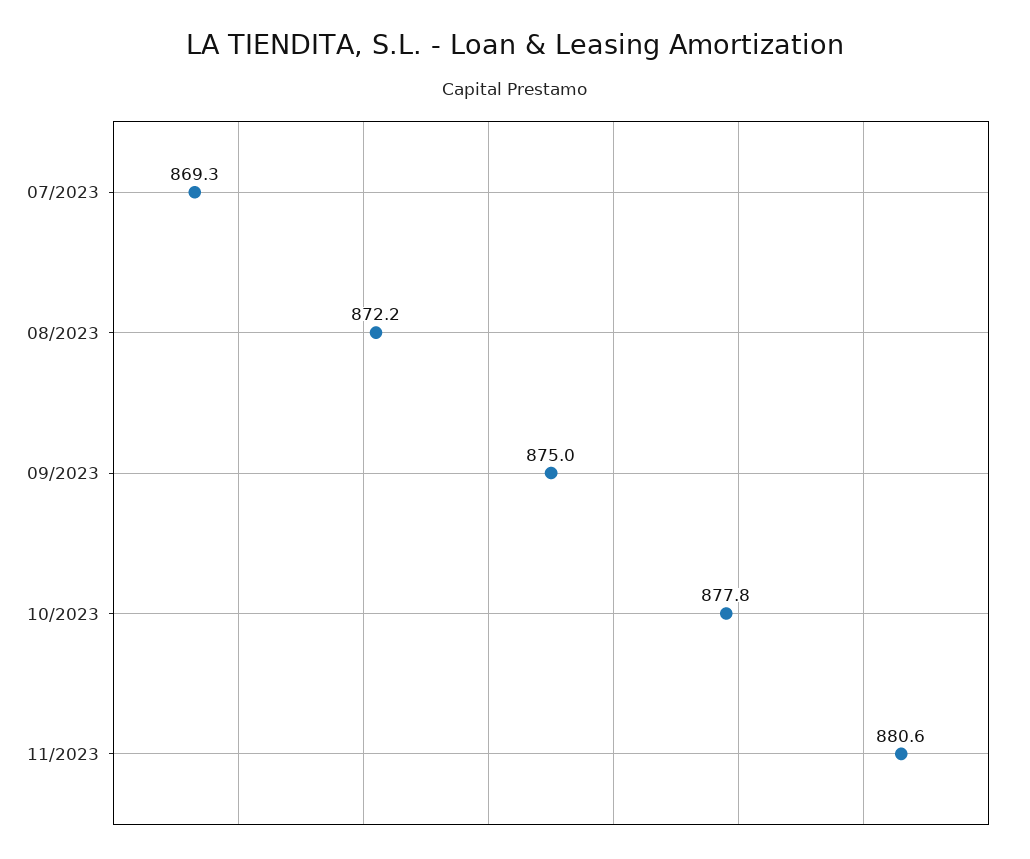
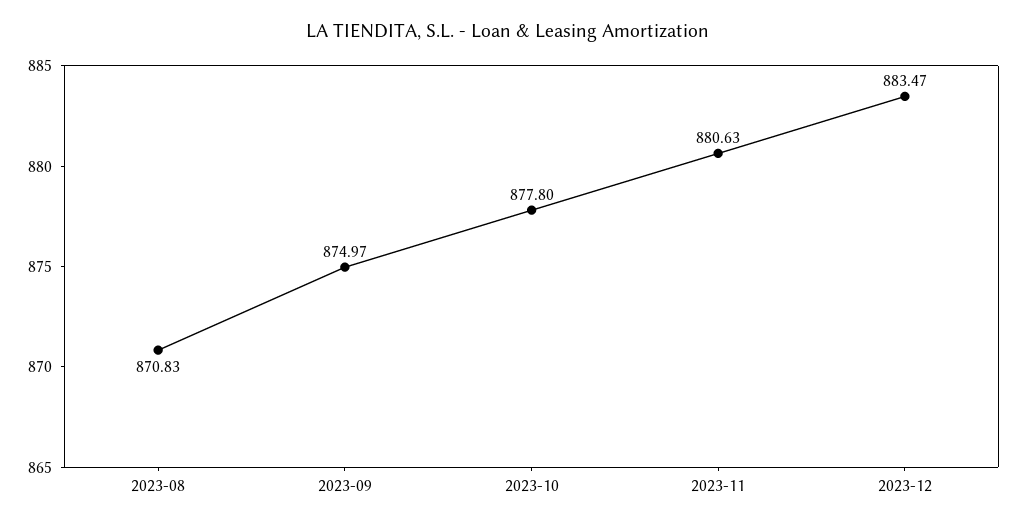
07/2023: 869.3 -> none
08/2023: 872.2 -> 870.83
2023-12: none -> 883.47

